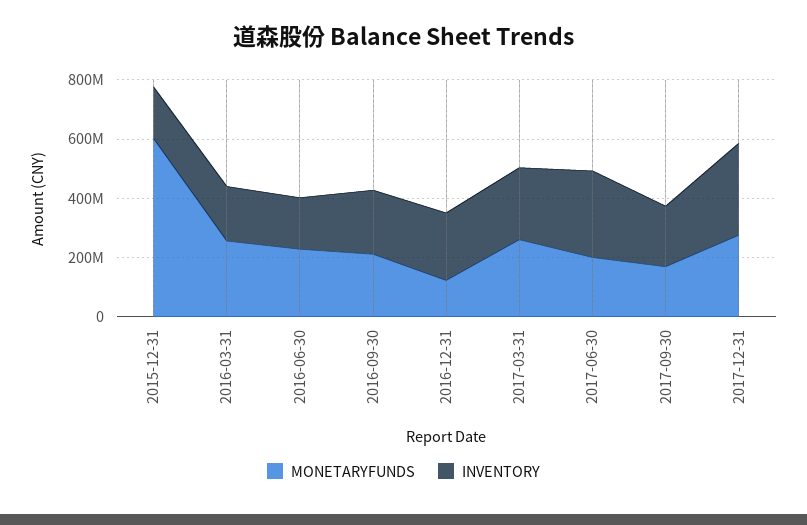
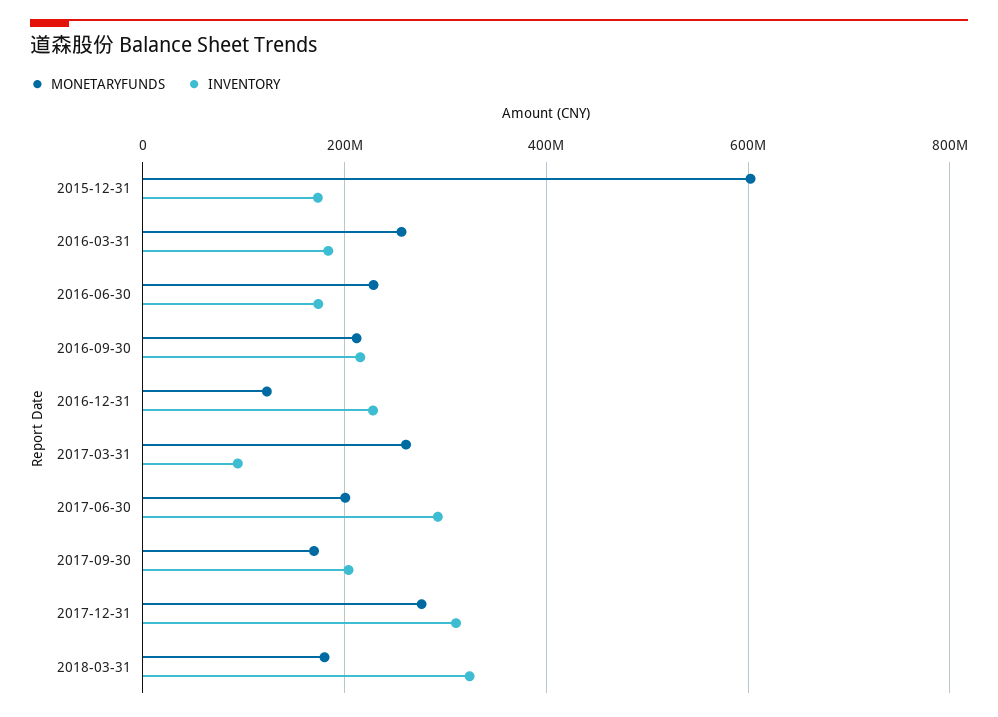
INVENTORY, 2017-03-31: 250000000 -> 100000000
MONETARYFUNDS, 2018-03-31: none -> 180000000
INVENTORY, 2018-03-31: none -> 320000000

